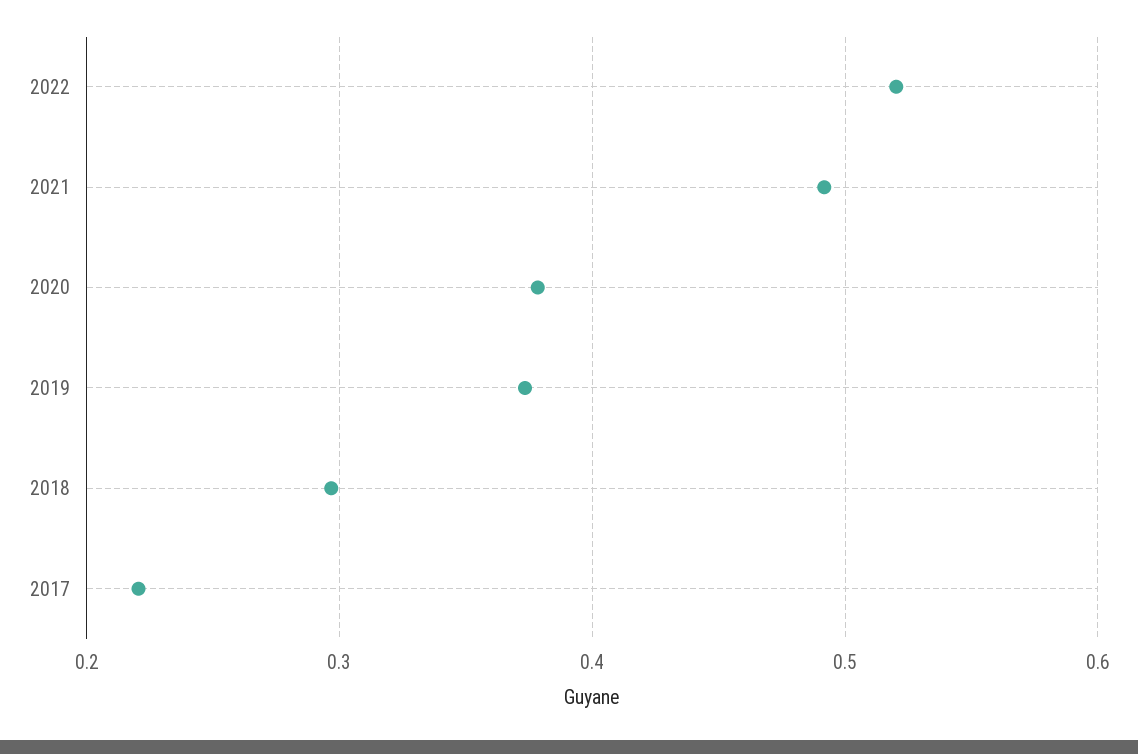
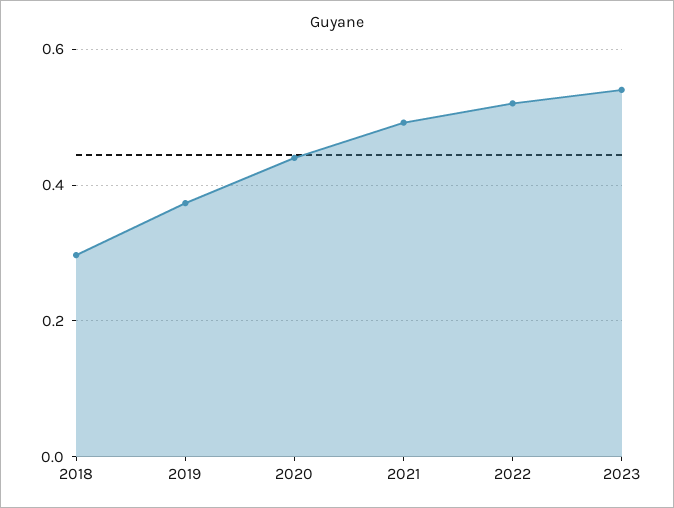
2020: 0.38 -> 0.44
2017: 0.22 -> none
2023: none -> 0.54

